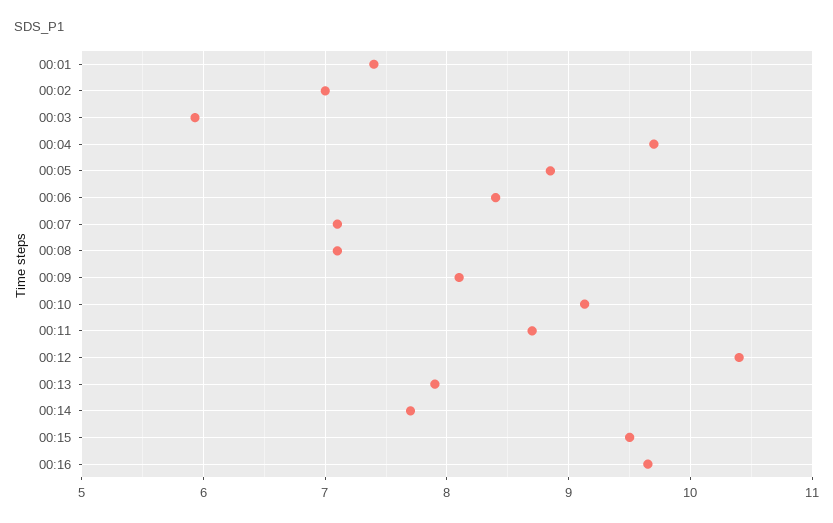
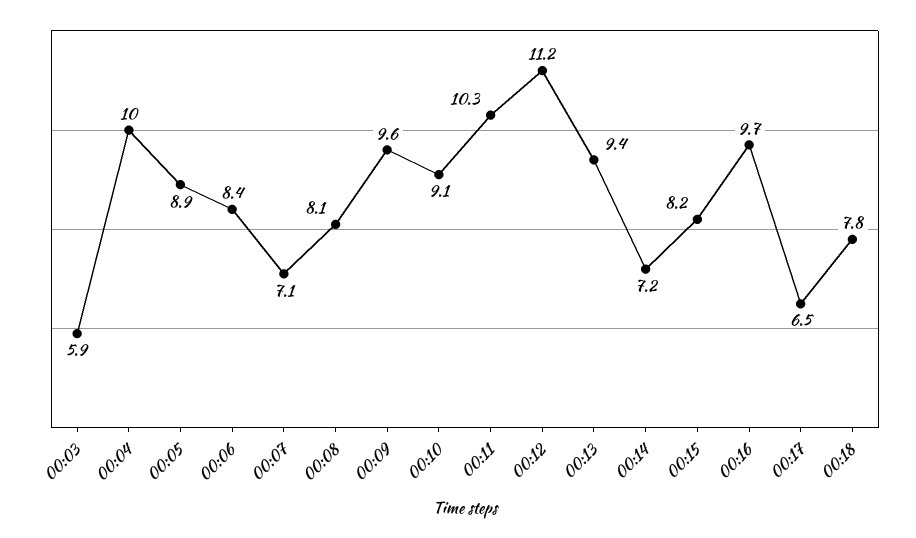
00:01: 7.4 -> none
00:02: 7 -> none
00:04: 9.7 -> 10
00:08: 7.1 -> 8.1
00:09: 8.1 -> 9.6
00:11: 8.7 -> 10.3
00:12: 10.4 -> 11.2
00:13: 7.9 -> 9.4
00:14: 7.7 -> 7.2
00:15: 9.5 -> 8.2
00:17: none -> 6.5
00:18: none -> 7.8

